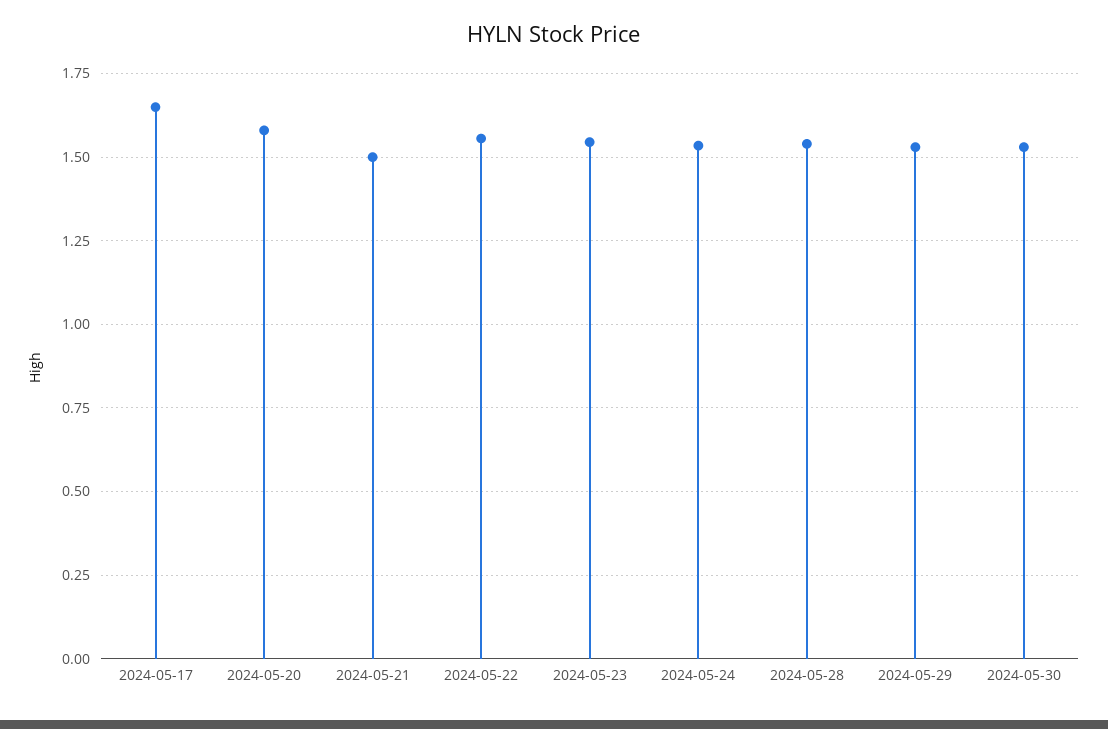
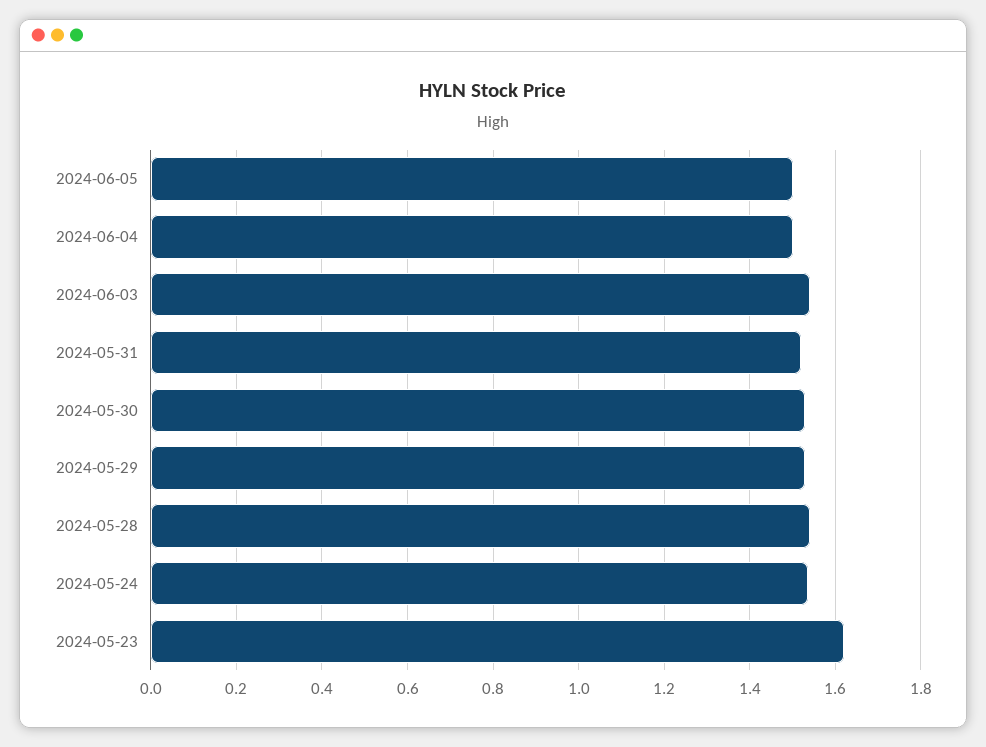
2024-05-17: 1.65 -> none
2024-05-20: 1.575 -> none
2024-05-21: 1.5 -> none
2024-05-22: 1.55 -> none
2024-05-23: 1.55 -> 1.62
2024-06-05: none -> 1.5
2024-06-04: none -> 1.5
2024-06-03: none -> 1.54
2024-05-31: none -> 1.52

